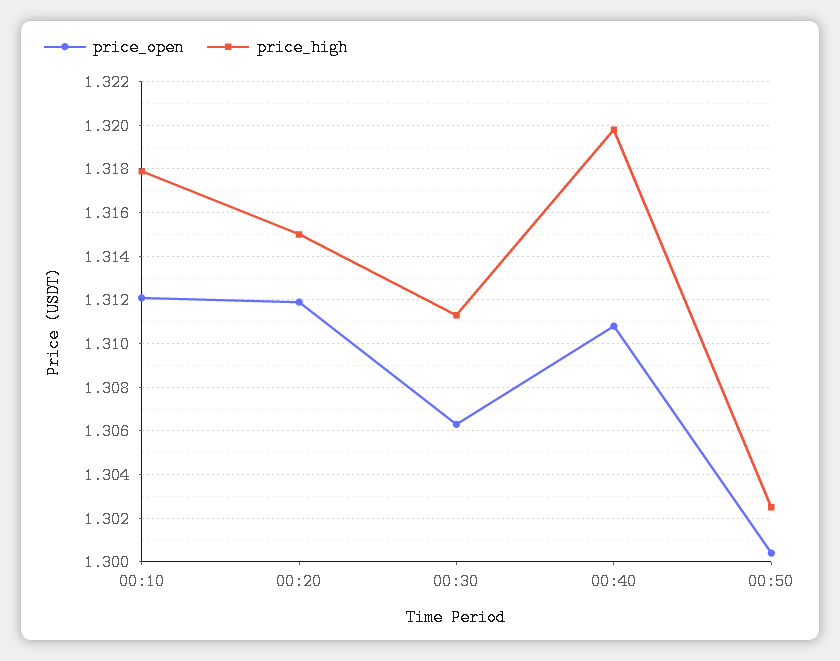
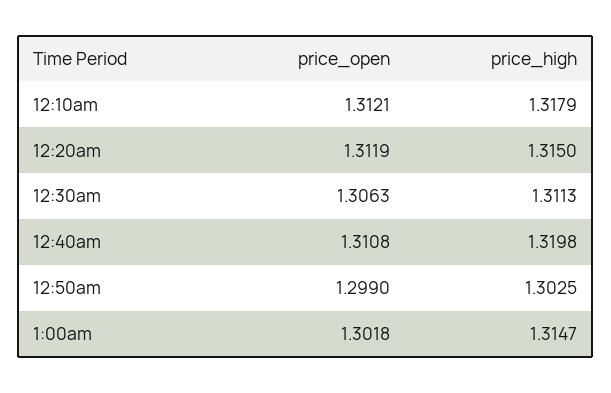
price_open, 00:50: 1.3005 -> 1.299
price_open, 1:00am: none -> 1.3018
price_high, 1:00am: none -> 1.3147

